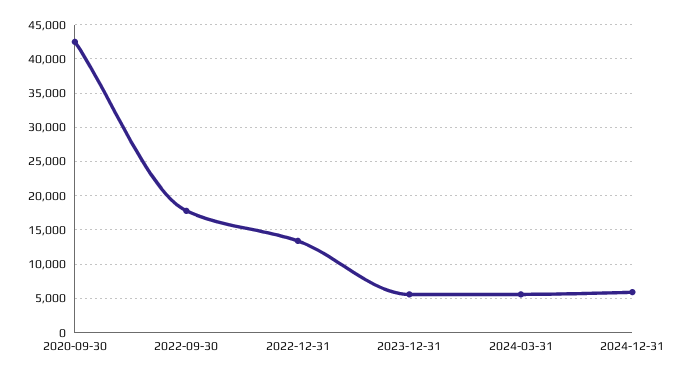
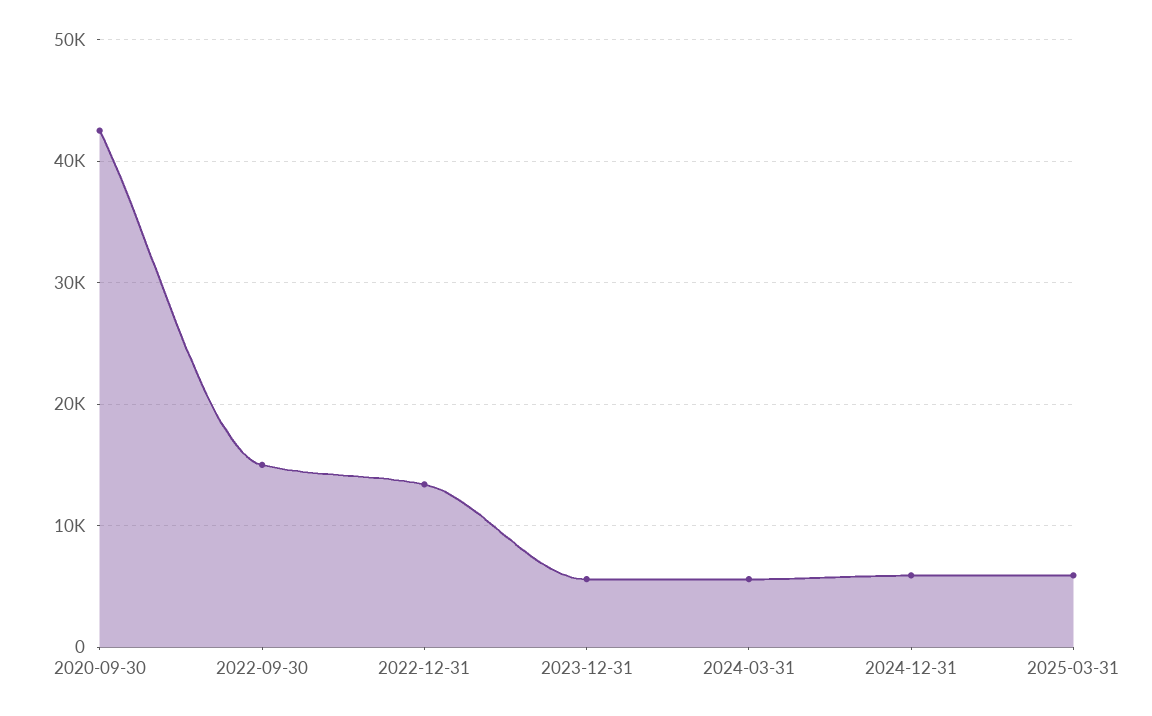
2022-09-30: 18000 -> 15000
2025-03-31: none -> 6000

